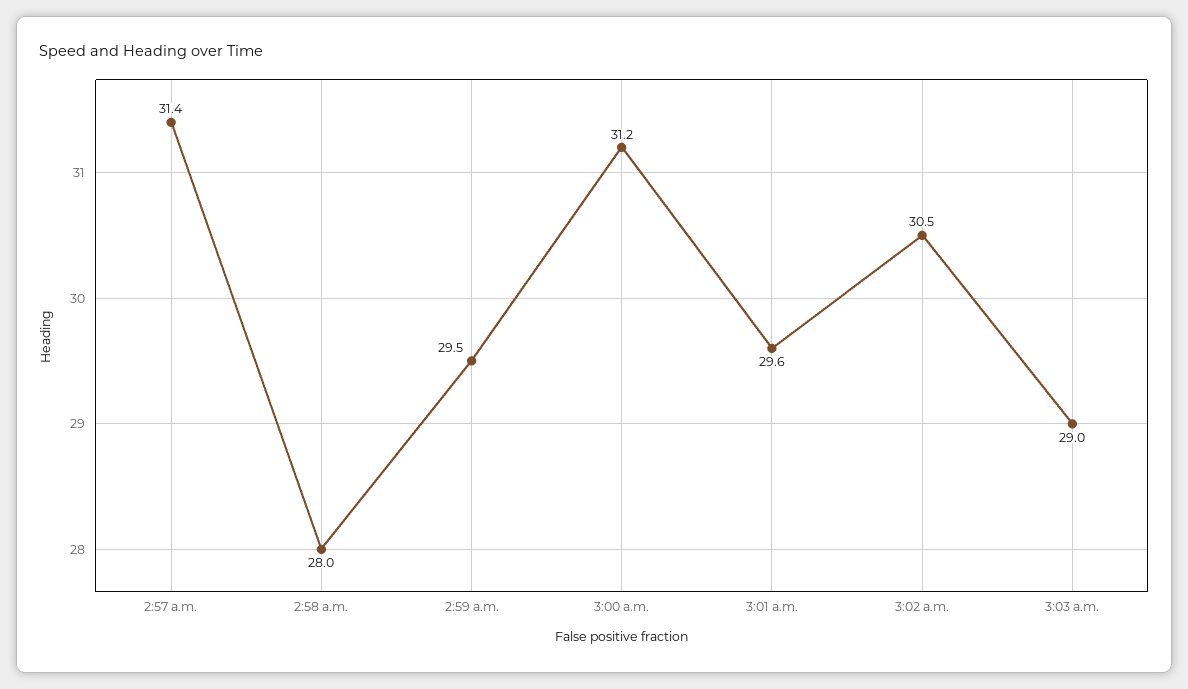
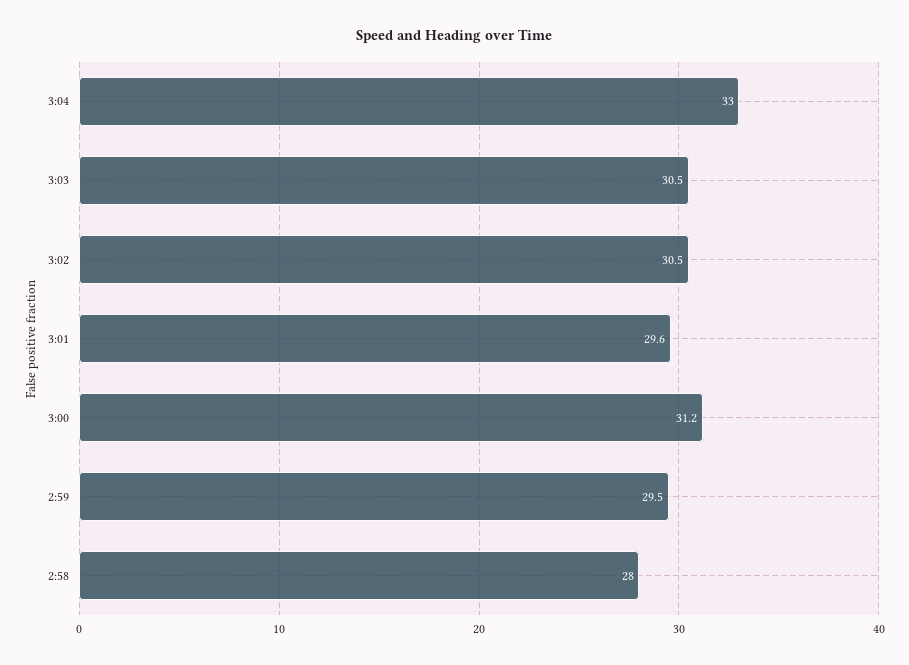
2:57 a.m.: 31.4 -> none
3:03 a.m.: 29 -> 30.5
3:04: none -> 33

